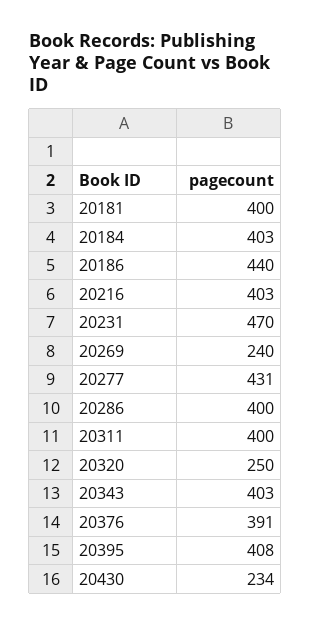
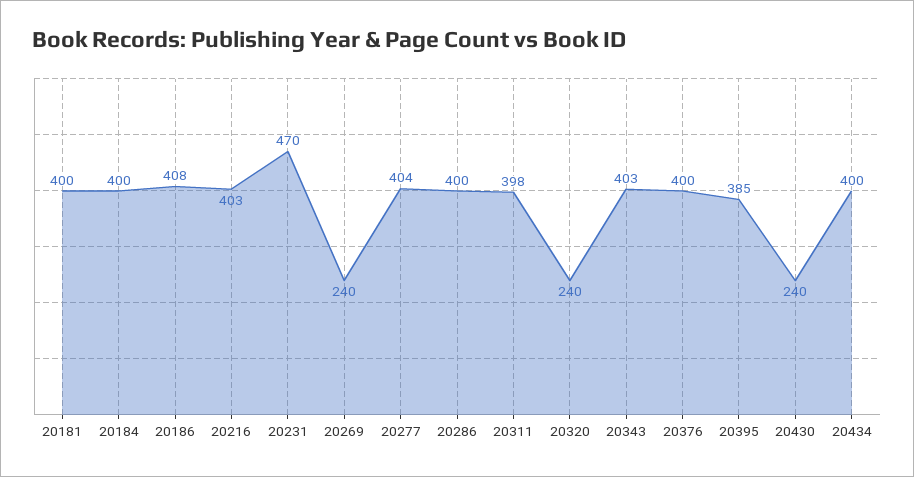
20184: 403 -> 400
20186: 440 -> 408
20277: 431 -> 404
20311: 400 -> 398
20320: 250 -> 240
20376: 391 -> 400
20395: 408 -> 385
20430: 234 -> 240
20434: none -> 400

